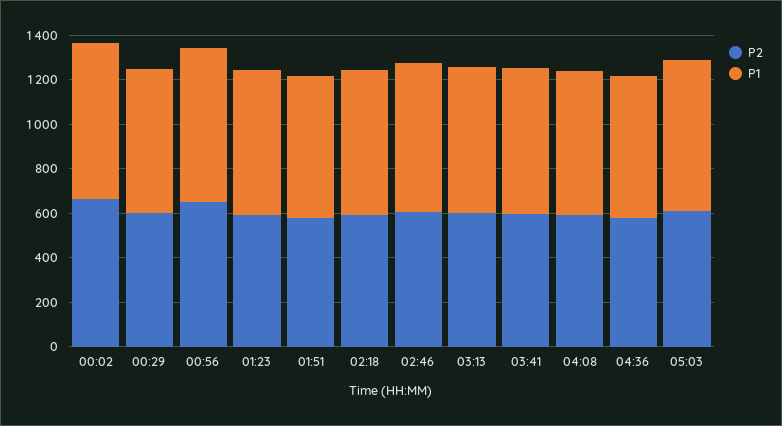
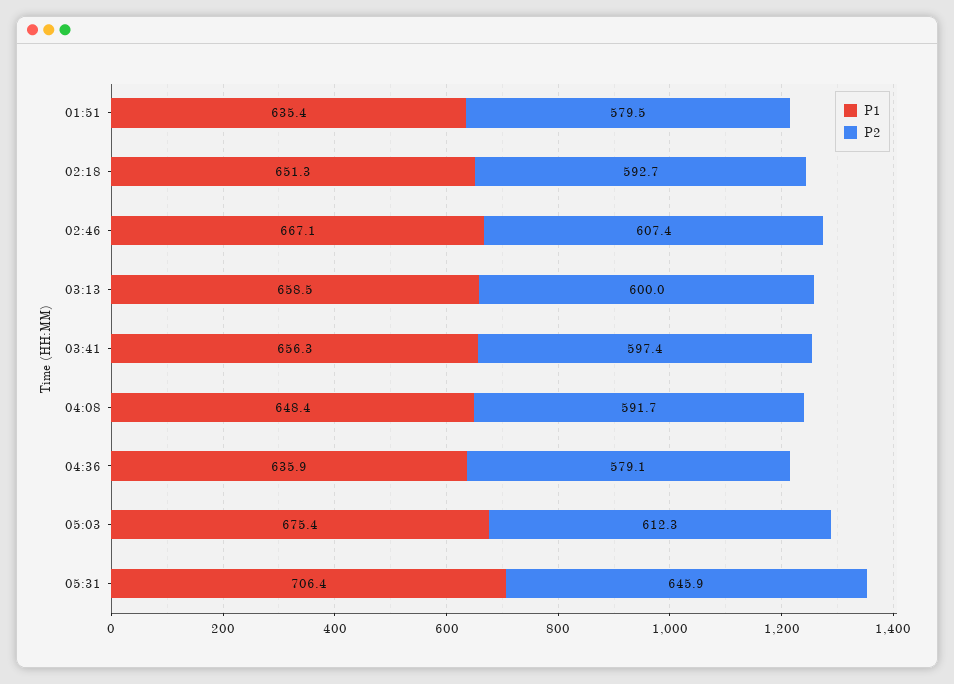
P2, 00:02: 650 -> none
P1, 00:02: 700 -> none
P2, 00:29: 600 -> none
P1, 00:29: 650 -> none
P2, 00:56: 650 -> none
P1, 00:56: 700 -> none
P2, 01:23: 600 -> none
P1, 01:23: 650 -> none
P1, 05:31: none -> 706.4
P2, 05:31: none -> 645.9

